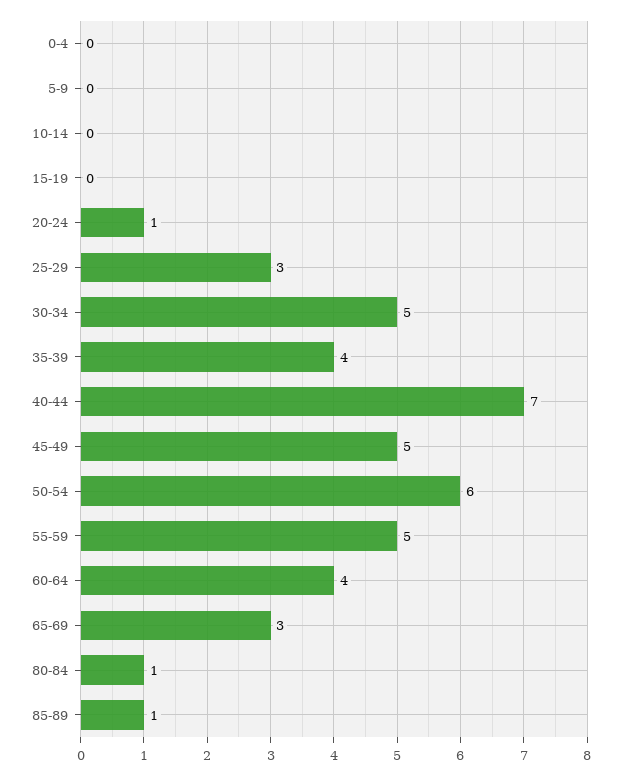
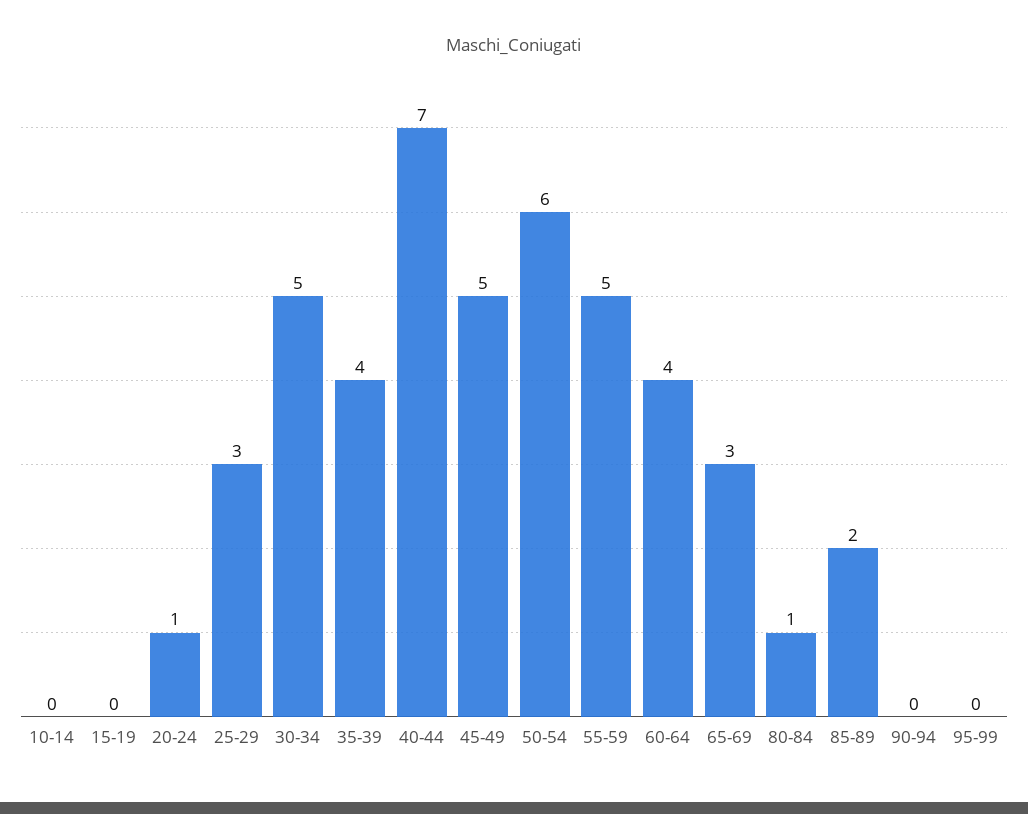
0-4: 0 -> none
5-9: 0 -> none
85-89: 1 -> 2
90-94: none -> 0
95-99: none -> 0

